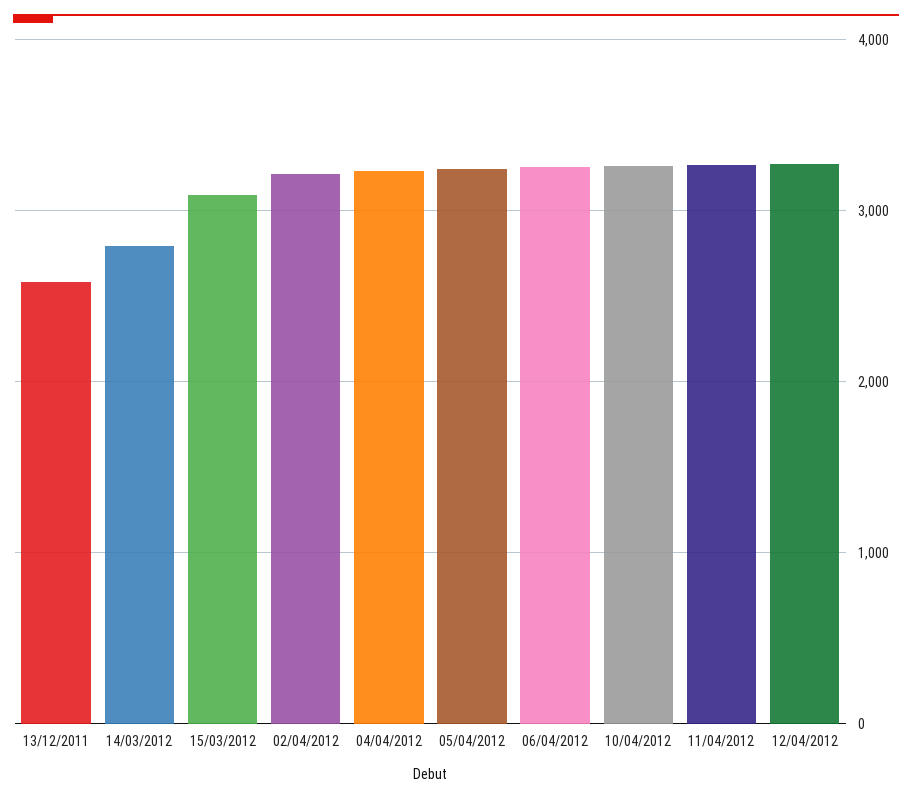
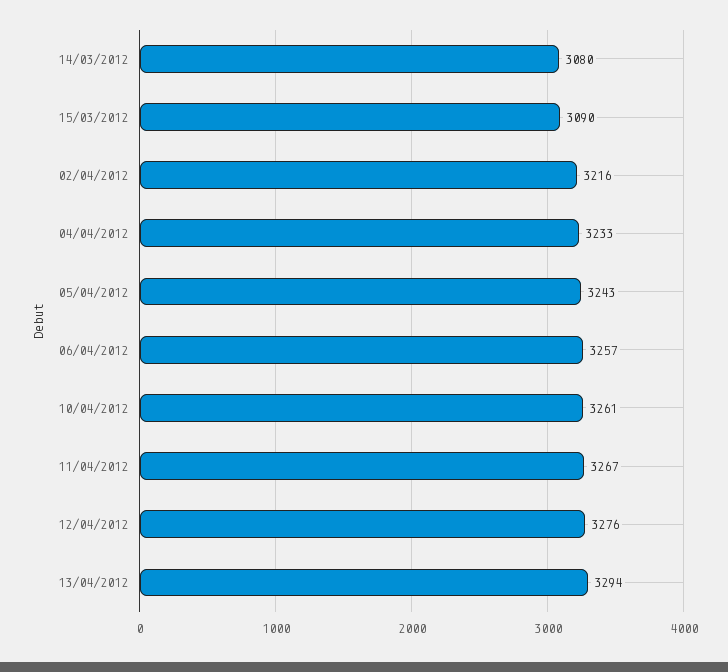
13/12/2011: 2600 -> none
14/03/2012: 2800 -> 3080
13/04/2012: none -> 3294

